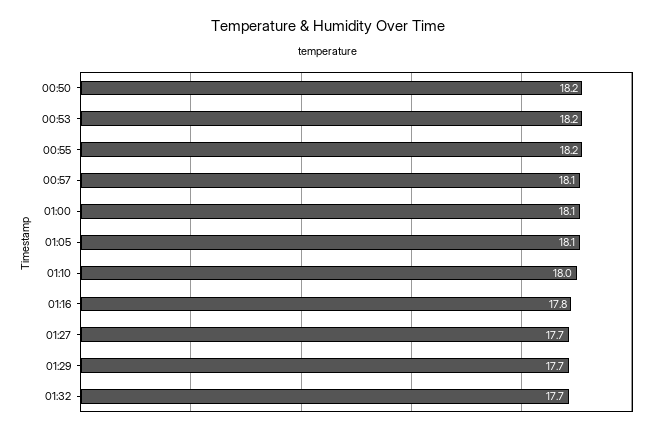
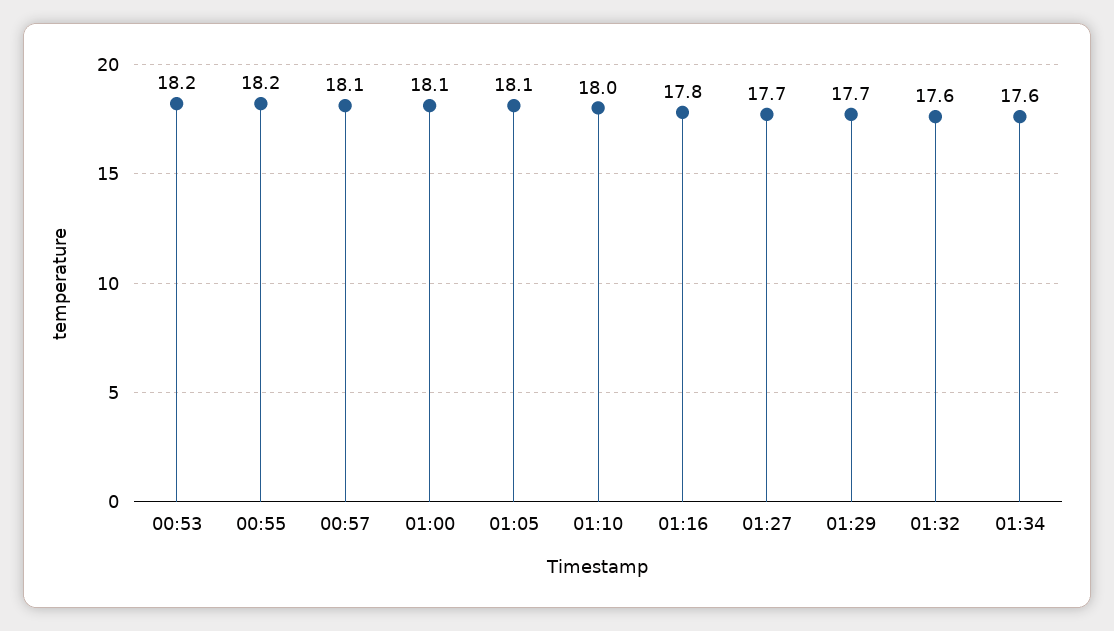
00:50: 18.2 -> none
01:32: 17.7 -> 17.6
01:34: none -> 17.6

